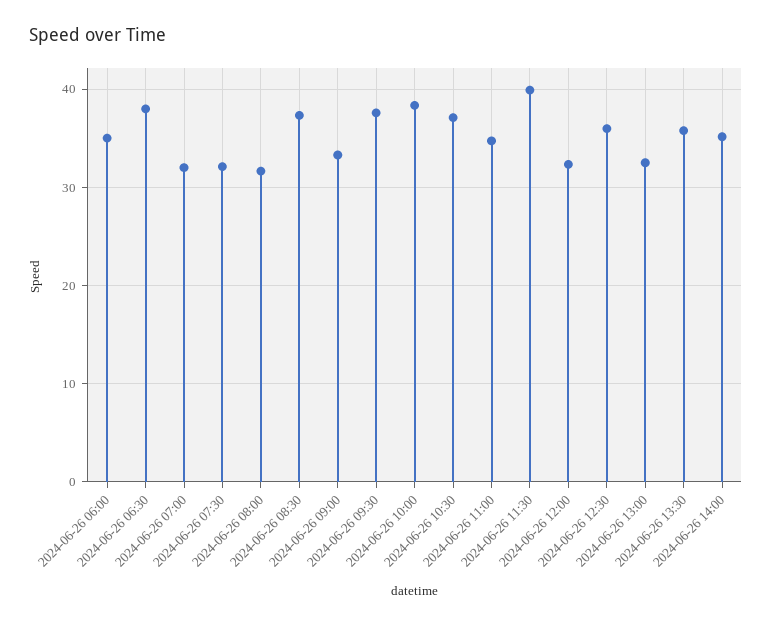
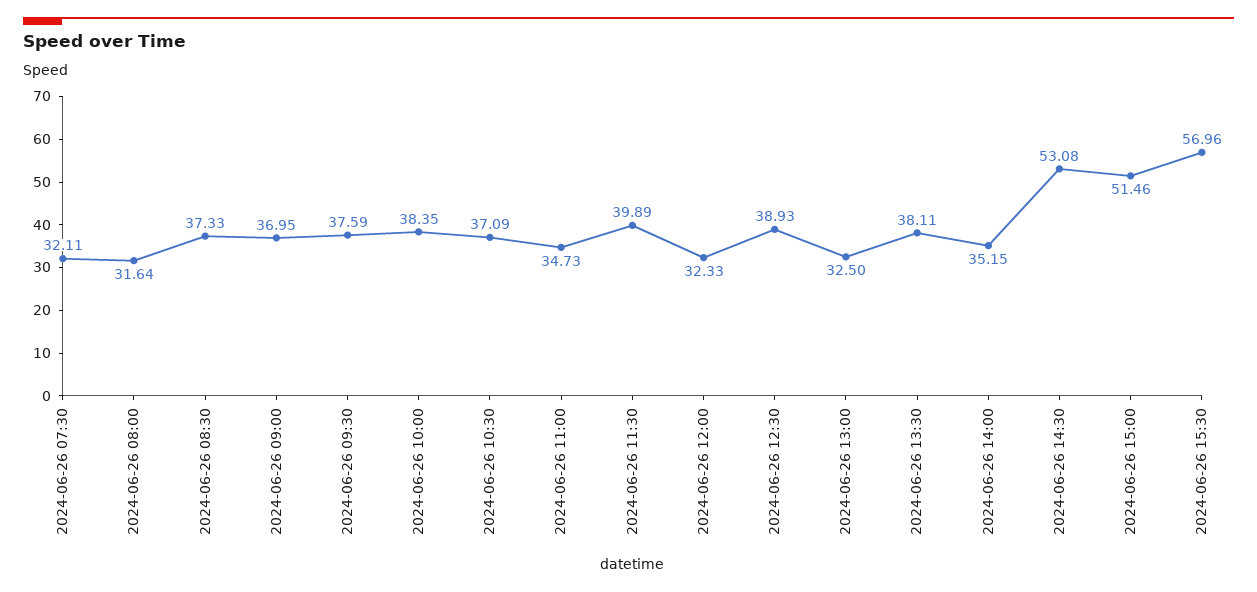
2024-06-26 06:00: 35 -> none
2024-06-26 06:30: 38 -> none
2024-06-26 07:00: 32 -> none
2024-06-26 09:00: 33 -> 36.95
2024-06-26 12:30: 36 -> 38.93
2024-06-26 13:30: 36 -> 38.11
2024-06-26 14:30: none -> 53.08
2024-06-26 15:00: none -> 51.46
2024-06-26 15:30: none -> 56.96

